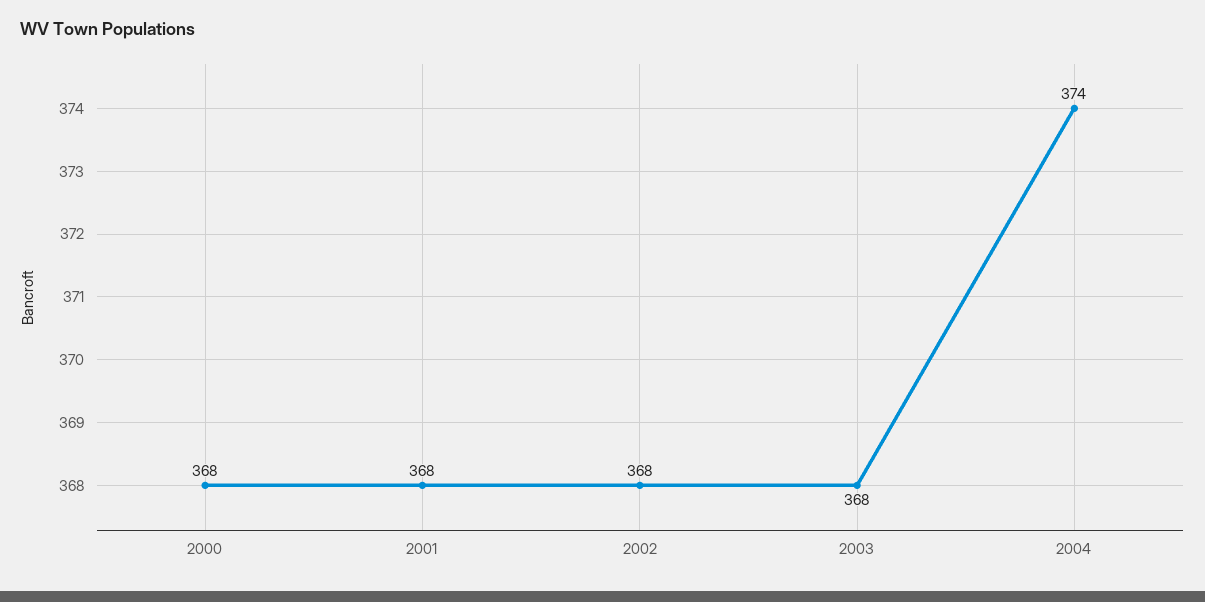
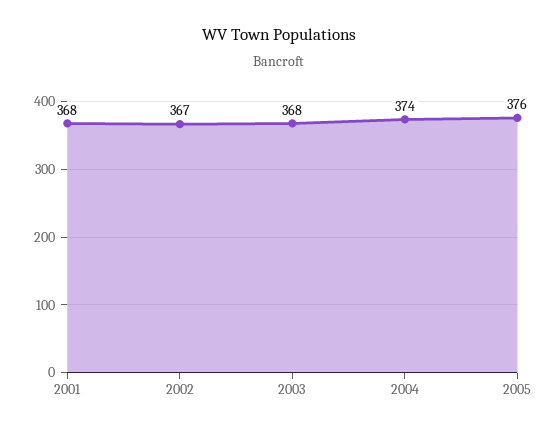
2000: 368 -> none
2002: 368 -> 367
2005: none -> 376

